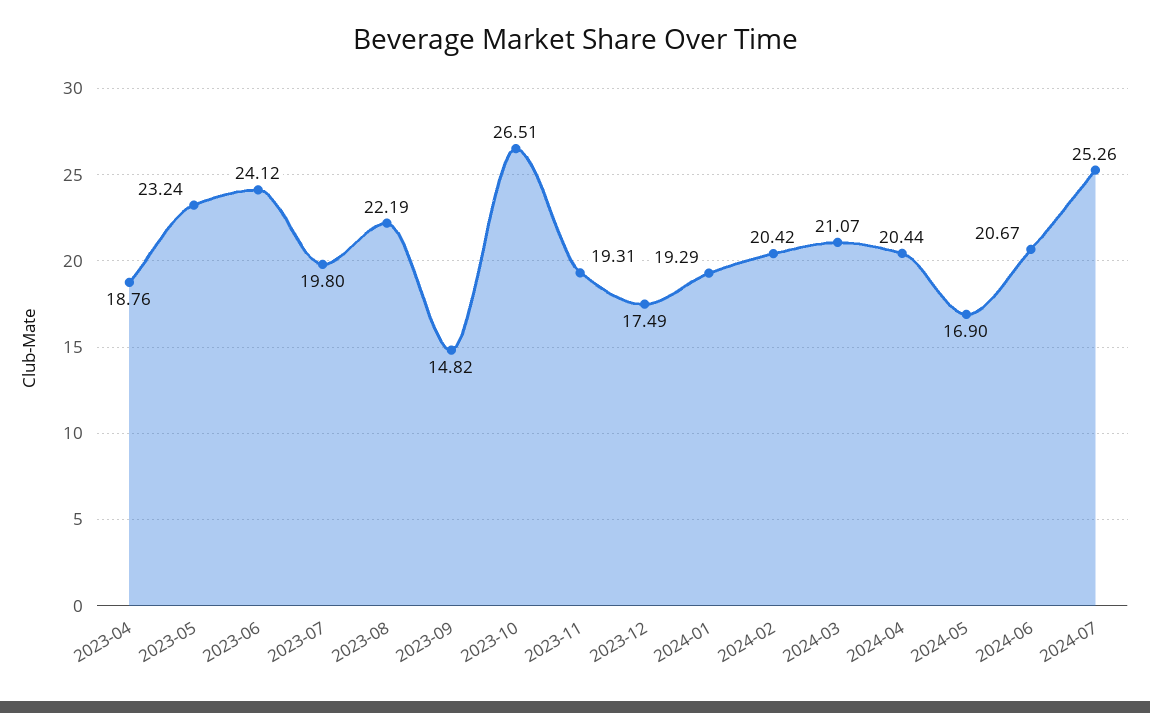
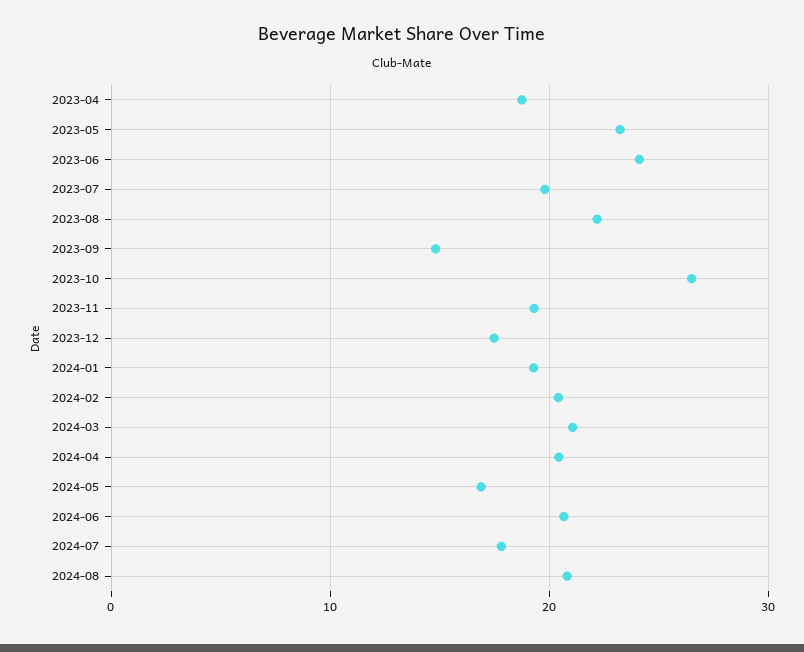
2024-07: 25.26 -> 18
2024-08: none -> 21

